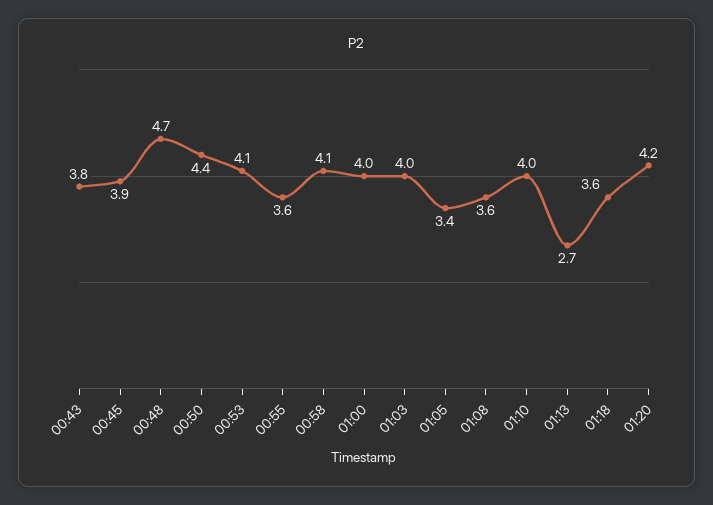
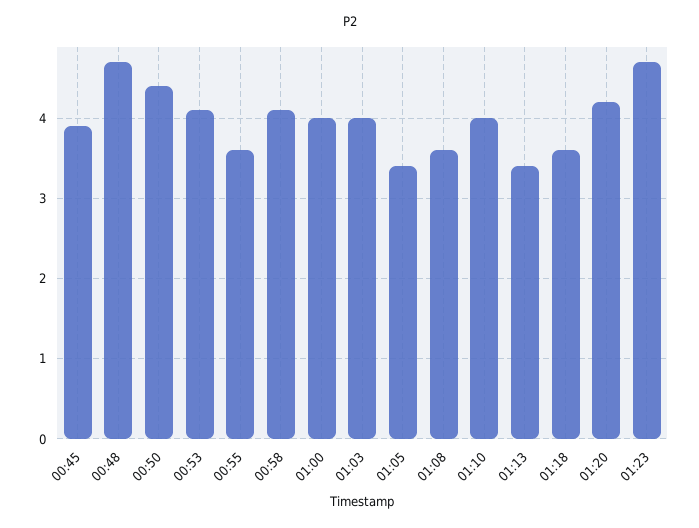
00:43: 3.8 -> none
01:13: 2.7 -> 3.4
01:23: none -> 4.7

